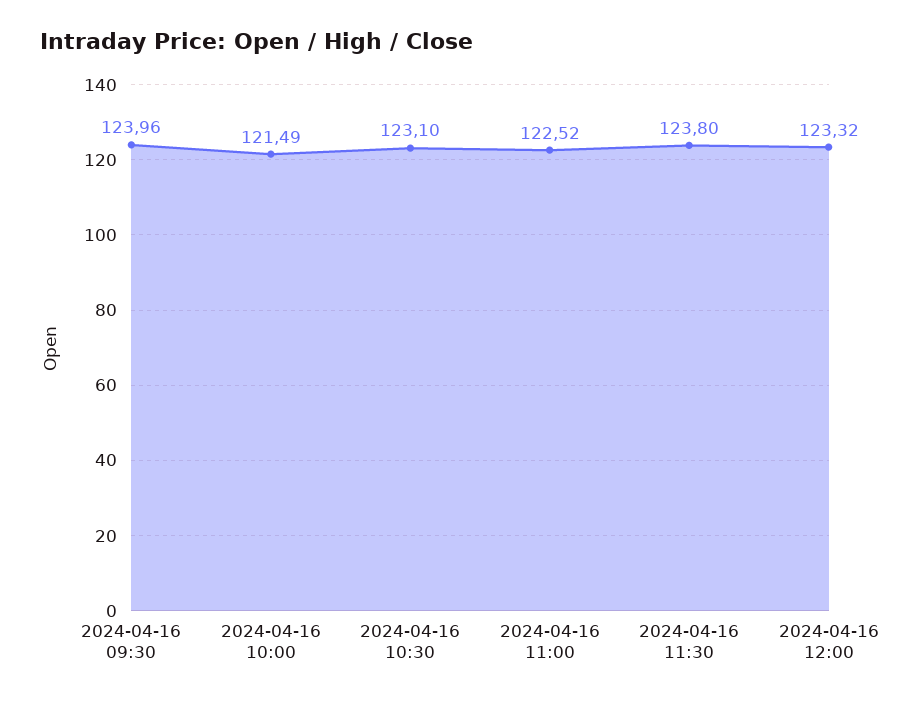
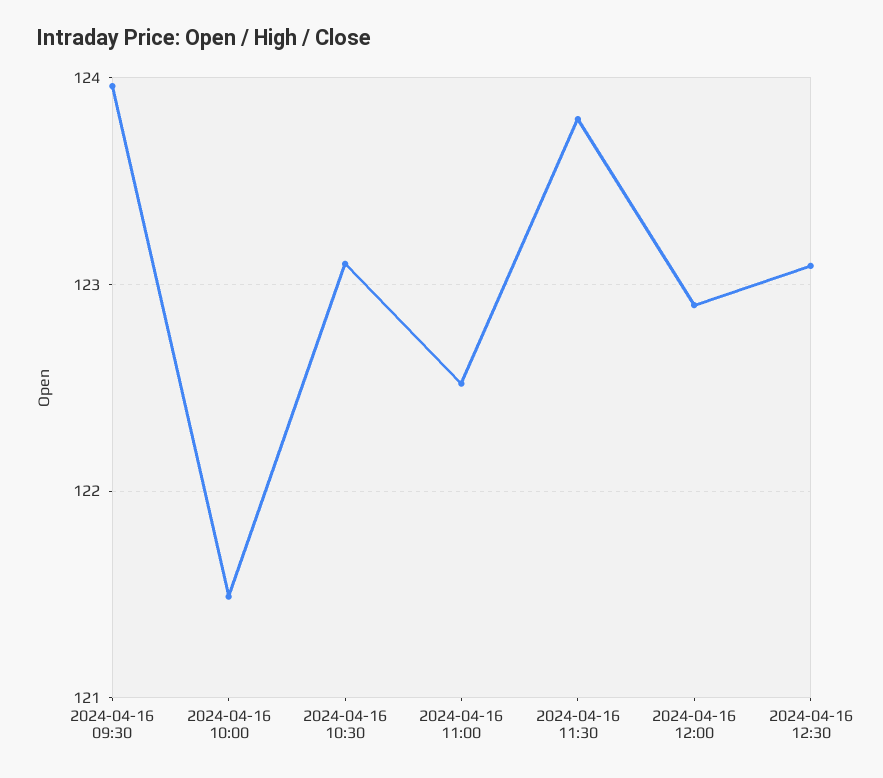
2024-04-16 12:00: 123.32 -> 122.9
2024-04-16 12:30: none -> 123.1

